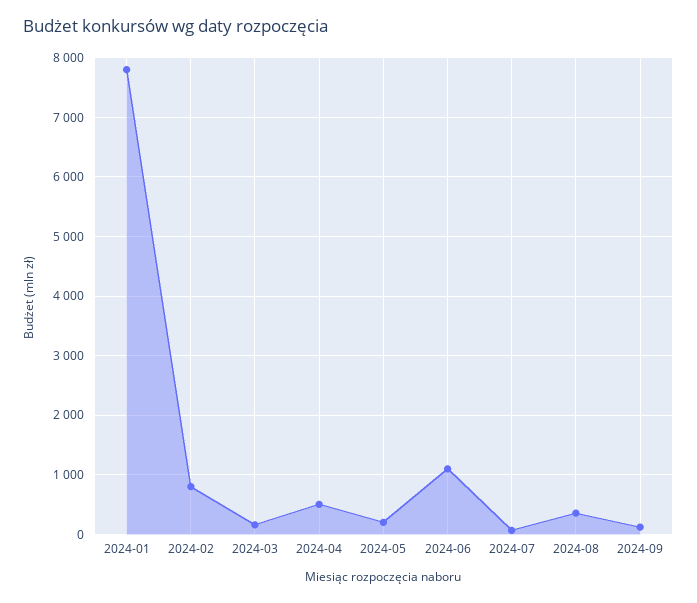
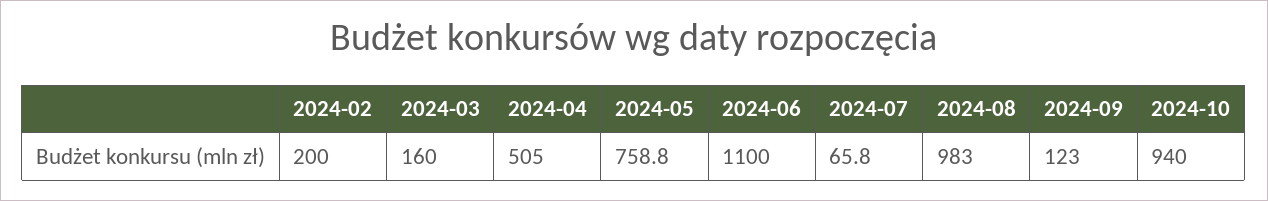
2024-01: 7800 -> none
2024-02: 800 -> 200
2024-05: 200 -> 758.8
2024-08: 400 -> 983
2024-10: none -> 940

